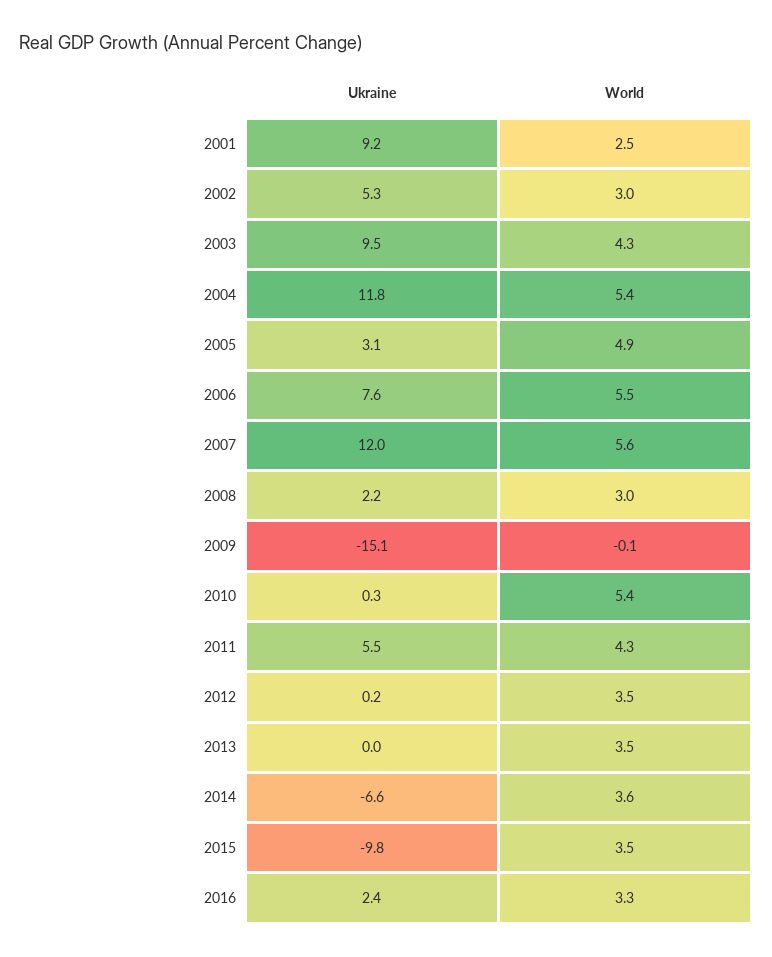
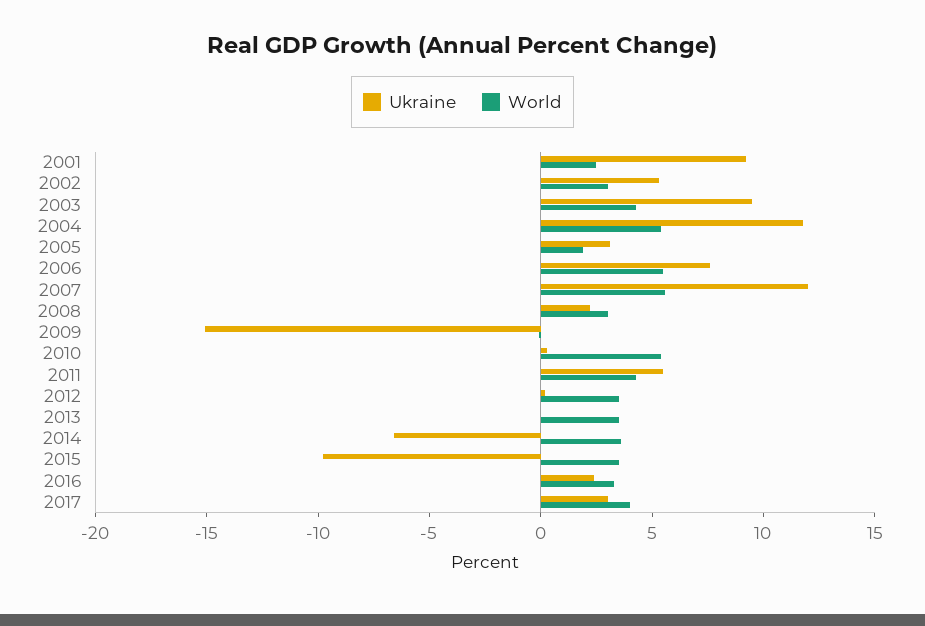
World, 2005: 4.9 -> 2
Ukraine, 2017: none -> 3
World, 2017: none -> 4

